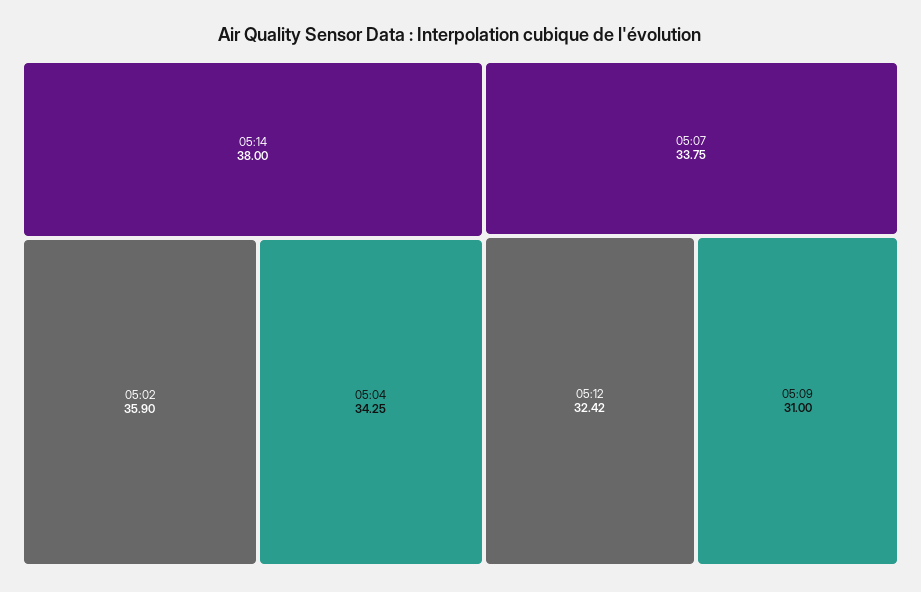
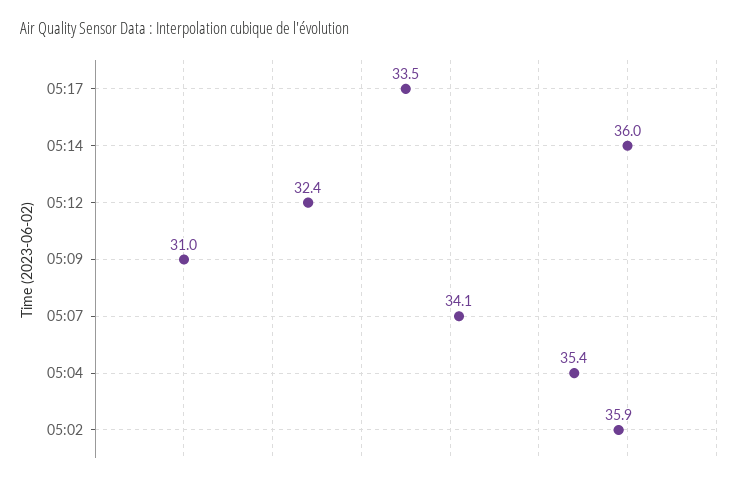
05:14: 38 -> 36
05:04: 34.25 -> 35.4
05:07: 33.75 -> 34.1
05:17: none -> 33.5

